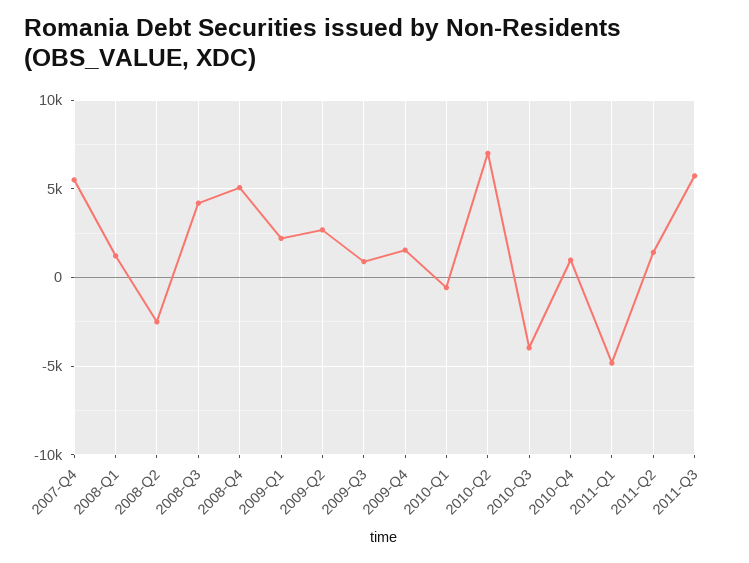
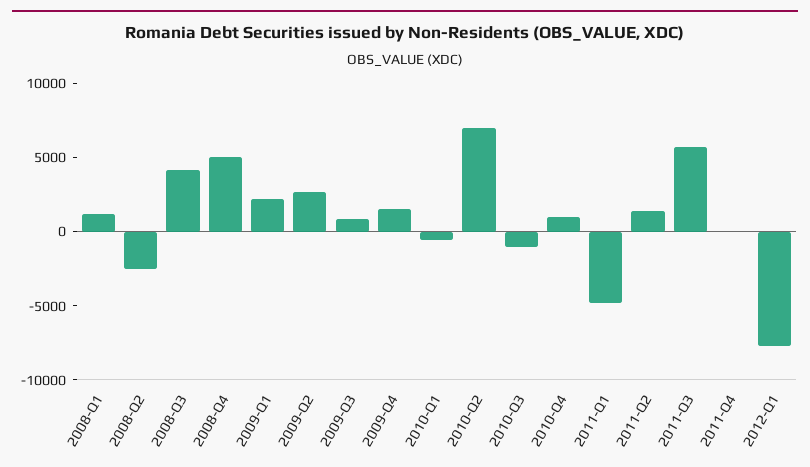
2007-Q4: 5500 -> none
2010-Q3: -4000 -> -1000
2011-Q4: none -> 0
2012-Q1: none -> -8000

